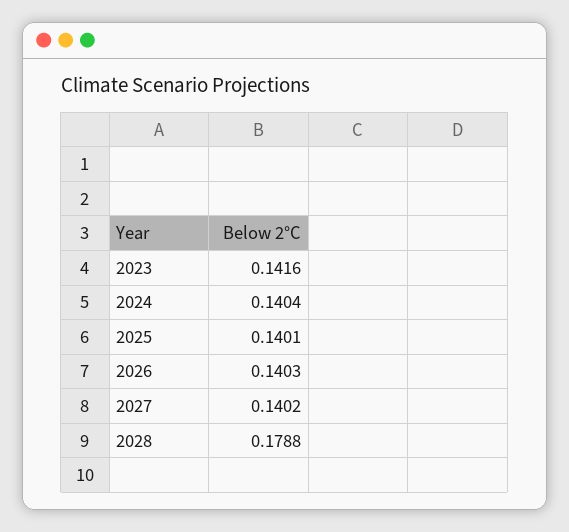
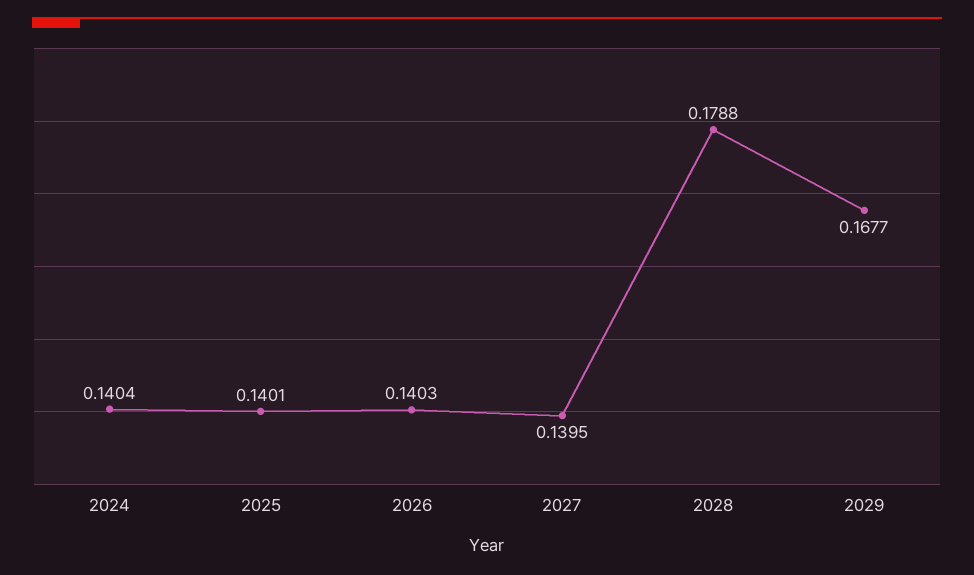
2023: 0.1416 -> none
2027: 0.1402 -> 0.1395
2029: none -> 0.1677

